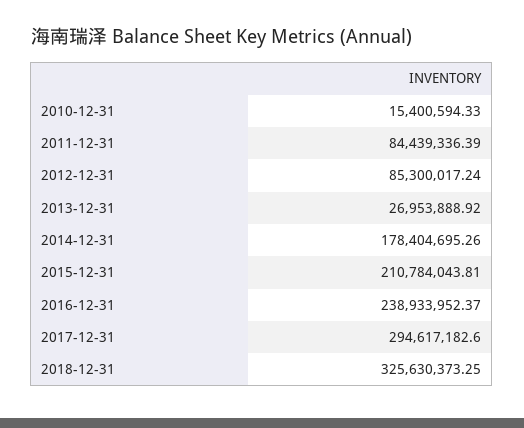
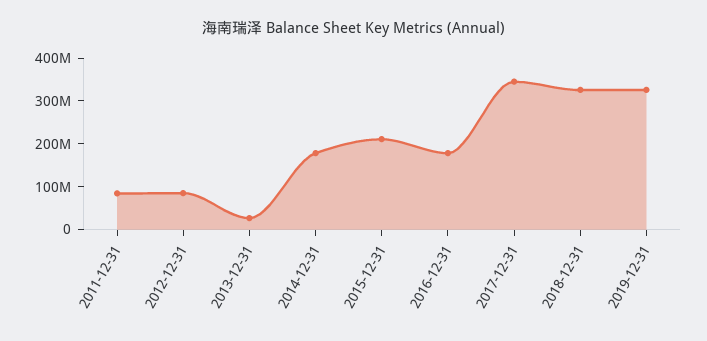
2010-12-31: 15400594.33 -> none
2016-12-31: 238933952.37 -> 180000000
2017-12-31: 294617182.6 -> 340000000
2019-12-31: none -> 320000000

